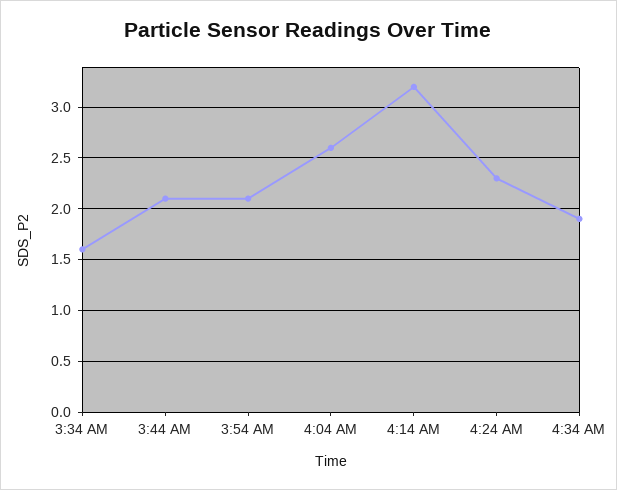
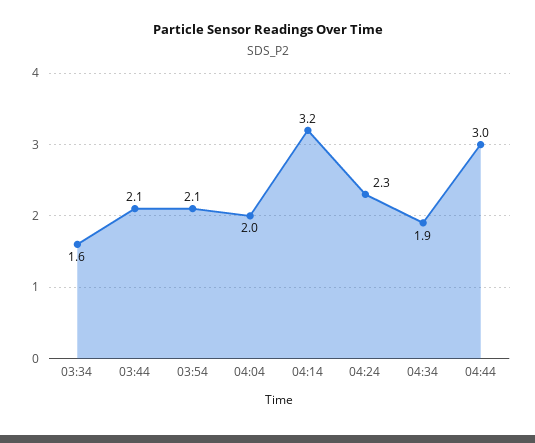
4:04 AM: 2.6 -> 2
04:44: none -> 3

